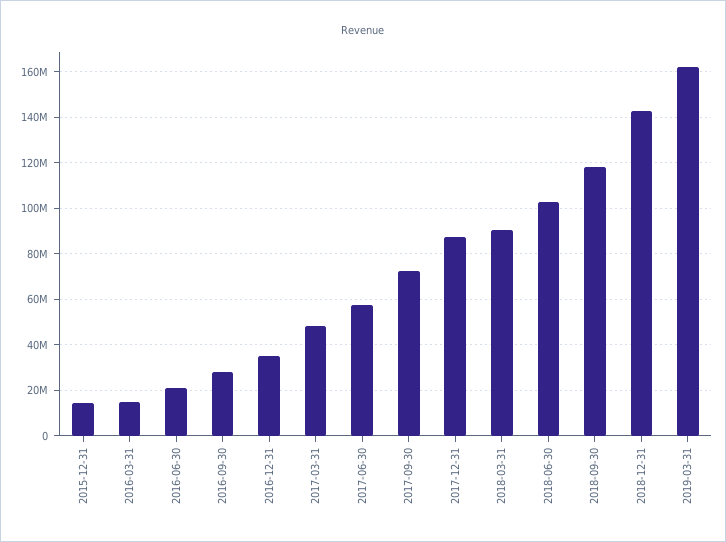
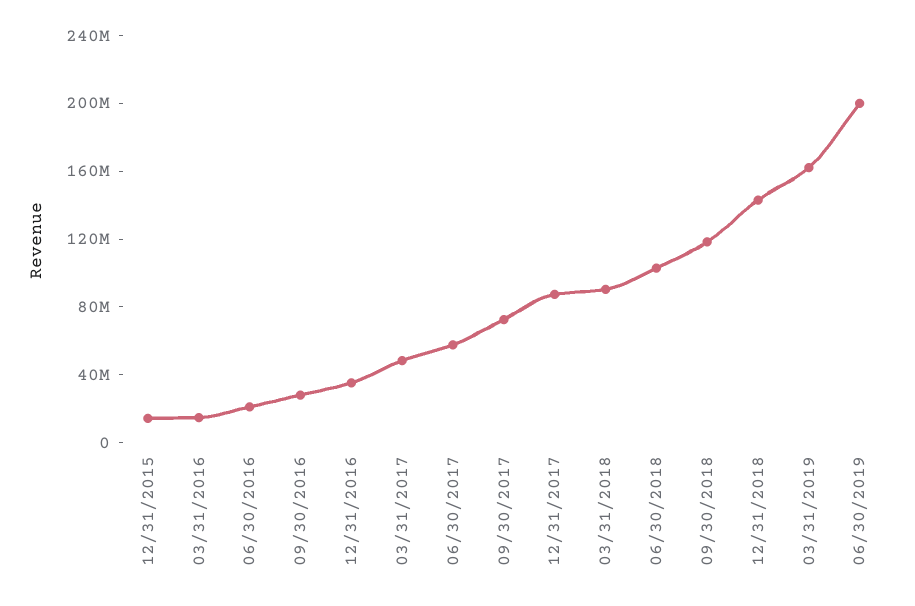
06/30/2019: none -> 200000000

